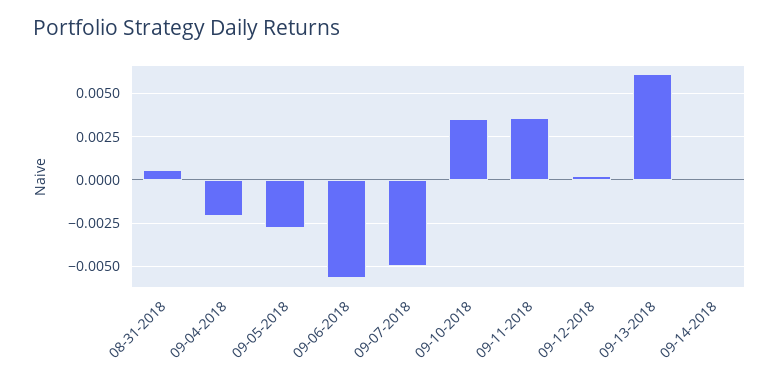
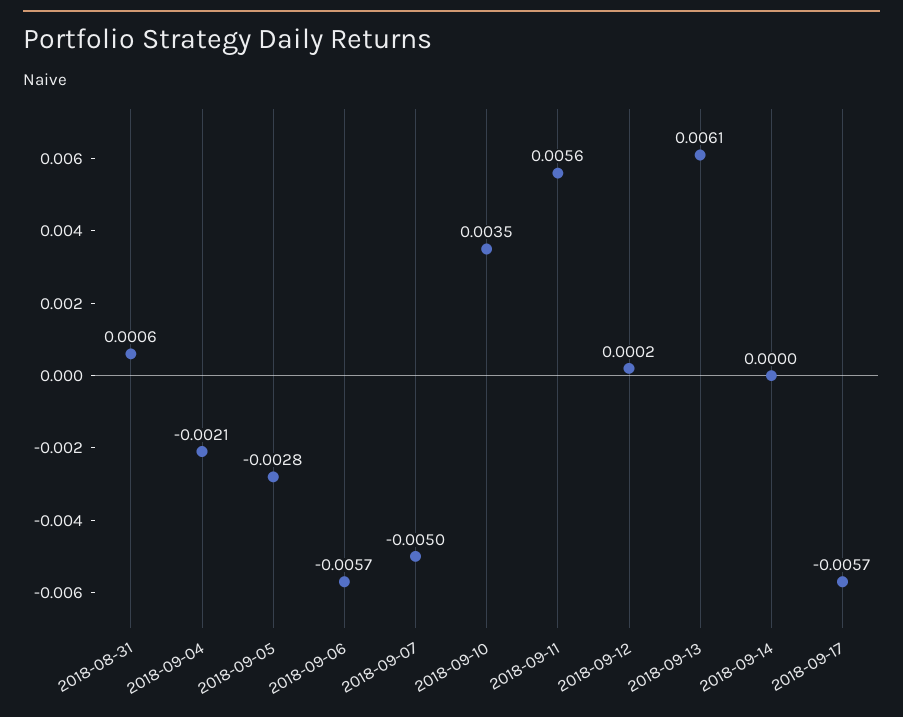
09-11-2018: 0.0035 -> 0.0056
2018-09-17: none -> -0.0057

